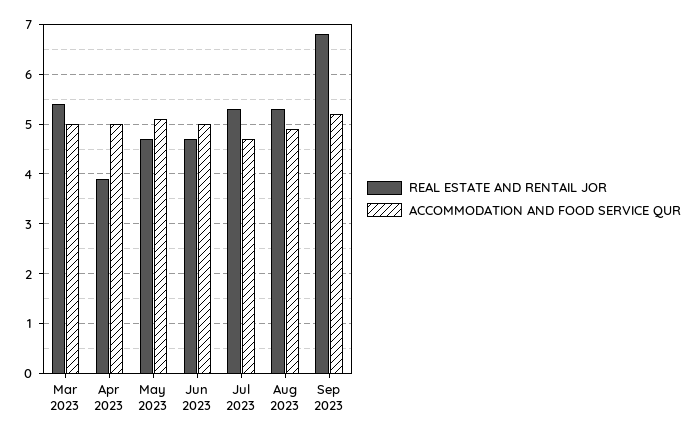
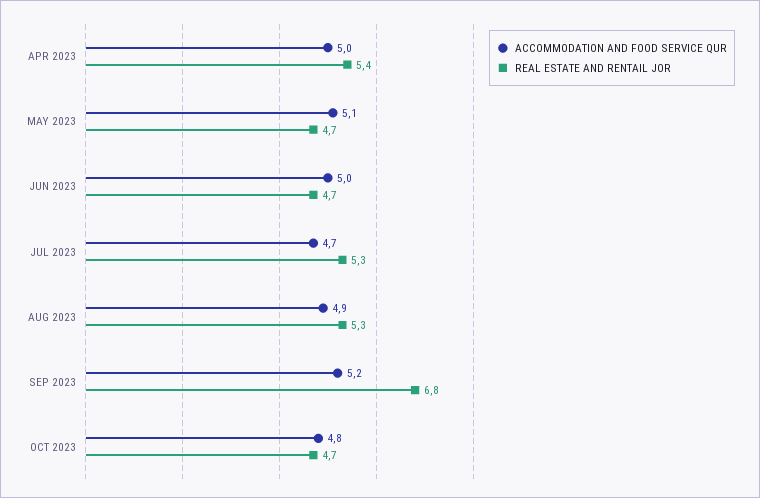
REAL ESTATE AND RENTAIL JOR, Mar 2023: 5.5 -> none
ACCOMMODATION AND FOOD SERVICE QUR, Mar 2023: 5 -> none
REAL ESTATE AND RENTAIL JOR, Apr 2023: 4 -> 5.4
ACCOMMODATION AND FOOD SERVICE QUR, OCT 2023: none -> 4.8
REAL ESTATE AND RENTAIL JOR, OCT 2023: none -> 4.7

